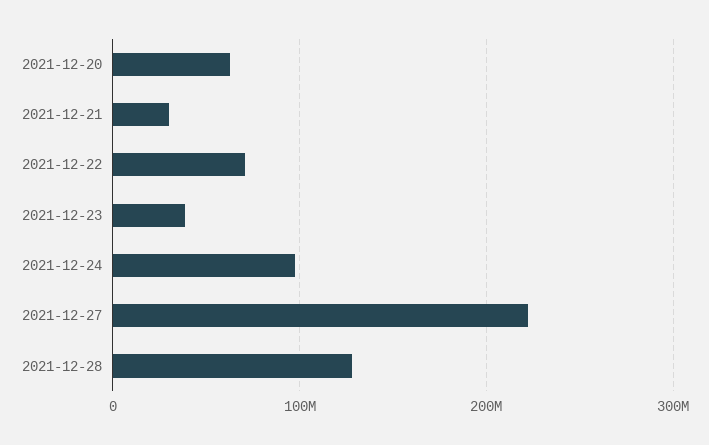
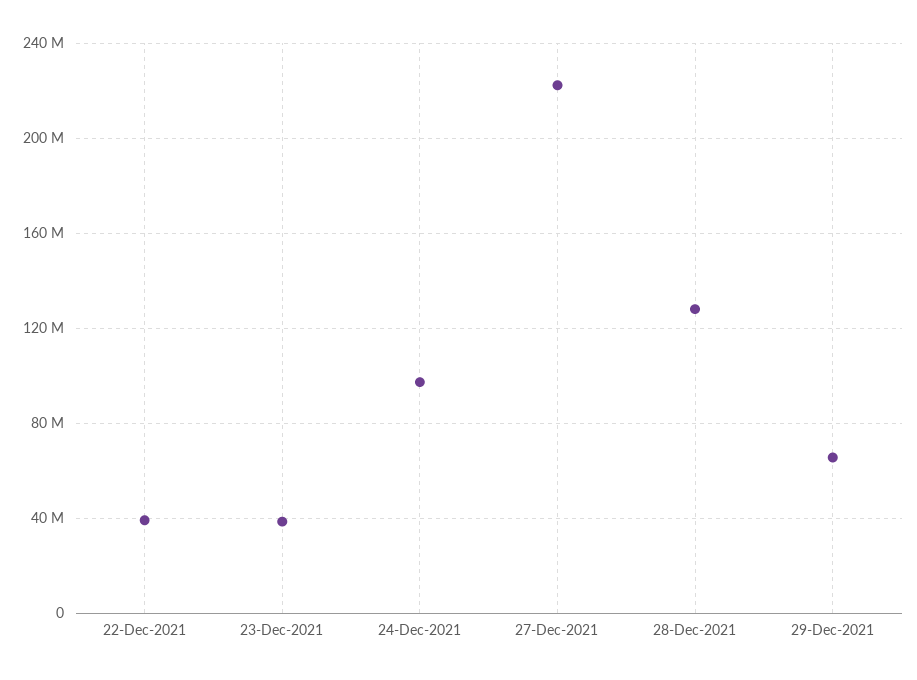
2021-12-20: 60000000 -> none
2021-12-21: 30000000 -> none
2021-12-22: 70000000 -> 40000000
29-Dec-2021: none -> 65000000

